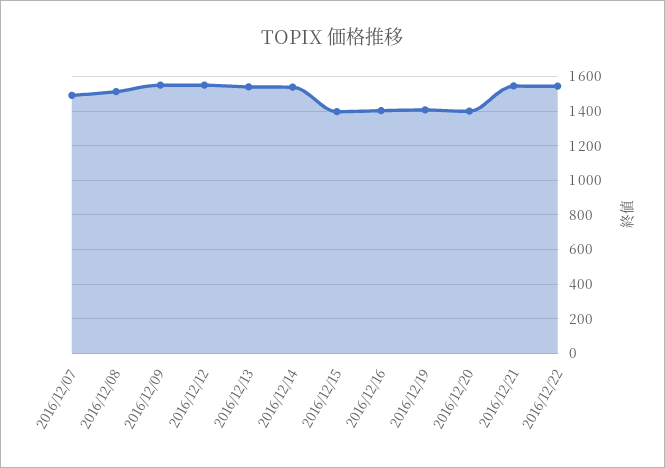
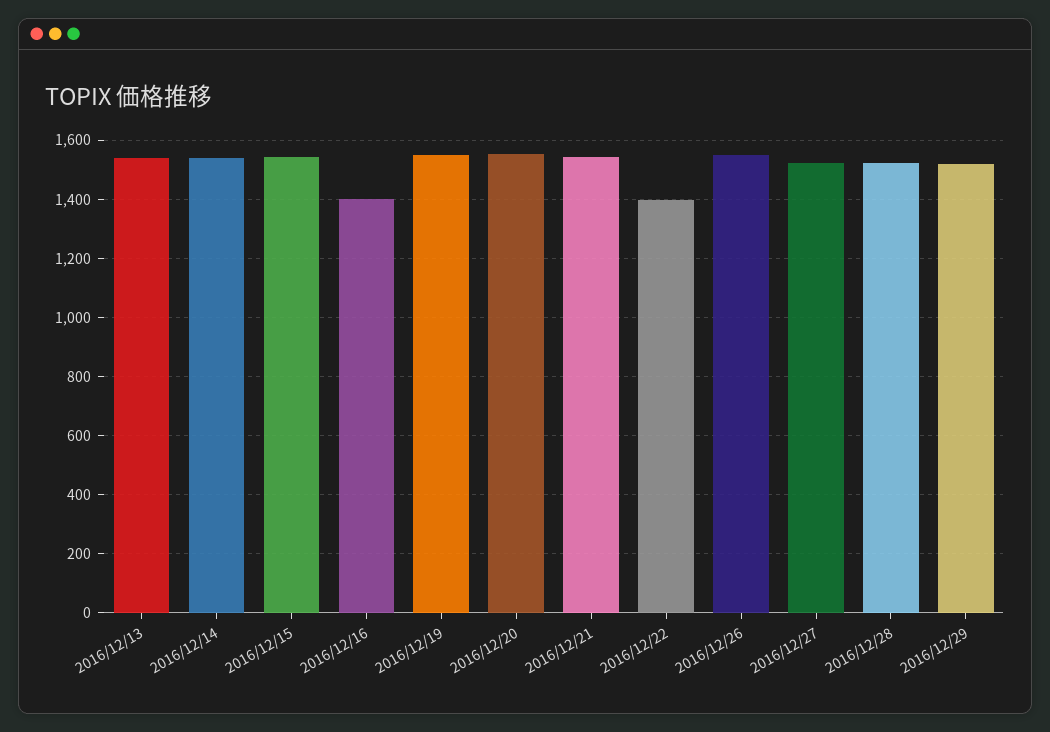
2016/12/07: 1500 -> none
2016/12/08: 1500 -> none
2016/12/09: 1550 -> none
2016/12/12: 1550 -> none
2016/12/15: 1400 -> 1550
2016/12/19: 1400 -> 1550
2016/12/20: 1400 -> 1550
2016/12/22: 1550 -> 1400
2016/12/26: none -> 1550
2016/12/27: none -> 1525
2016/12/28: none -> 1525
2016/12/29: none -> 1525

